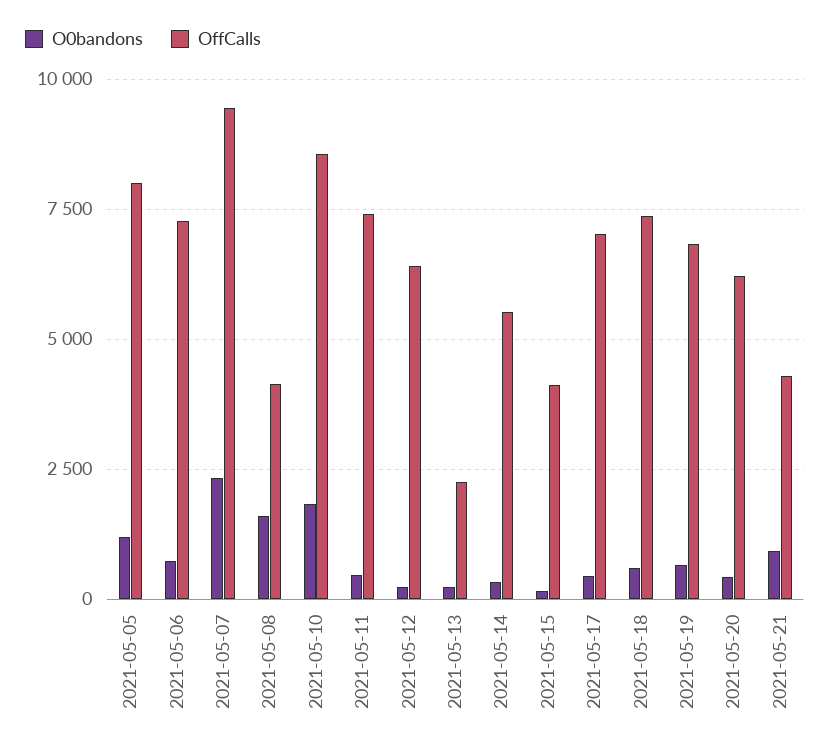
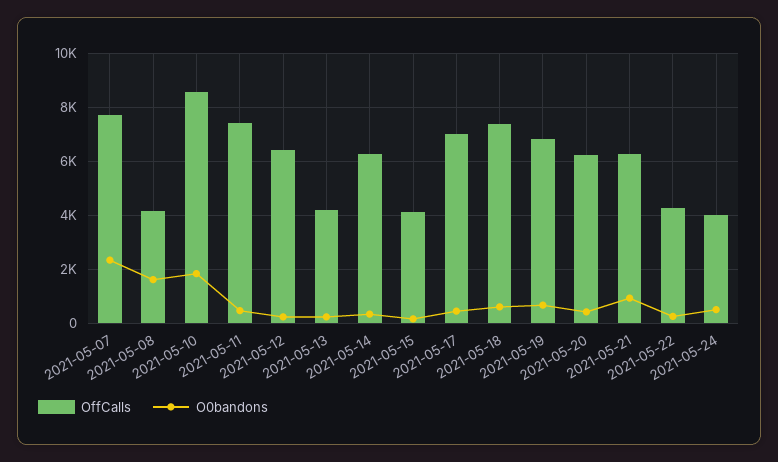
O0bandons, 2021-05-05: 1250 -> none
OffCalls, 2021-05-05: 8000 -> none
O0bandons, 2021-05-06: 750 -> none
OffCalls, 2021-05-06: 7250 -> none
OffCalls, 2021-05-07: 9500 -> 7750
OffCalls, 2021-05-13: 2250 -> 4250
OffCalls, 2021-05-14: 5500 -> 6250
OffCalls, 2021-05-21: 4250 -> 6250
OffCalls, 2021-05-22: none -> 4250
O0bandons, 2021-05-22: none -> 250
OffCalls, 2021-05-24: none -> 4000
O0bandons, 2021-05-24: none -> 500

